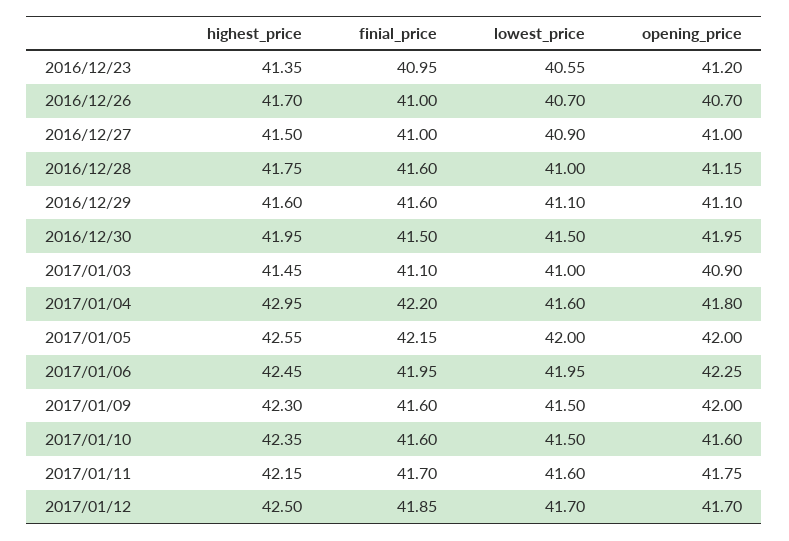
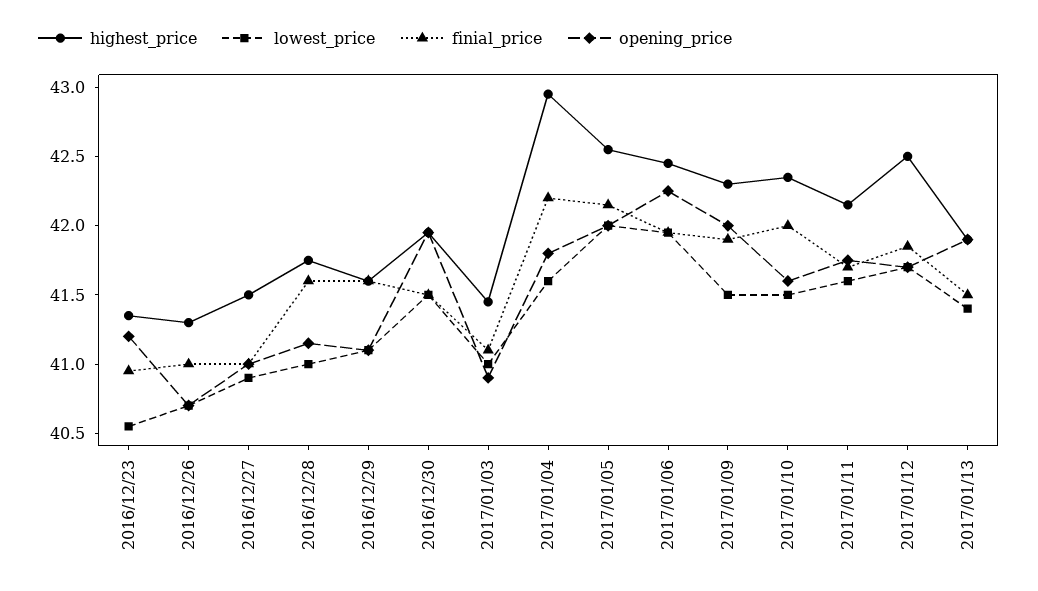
highest_price, 2016/12/26: 41.7 -> 41.3
finial_price, 2017/01/09: 41.6 -> 41.9
finial_price, 2017/01/10: 41.6 -> 42
highest_price, 2017/01/13: none -> 41.9
lowest_price, 2017/01/13: none -> 41.4
finial_price, 2017/01/13: none -> 41.5
opening_price, 2017/01/13: none -> 41.9

